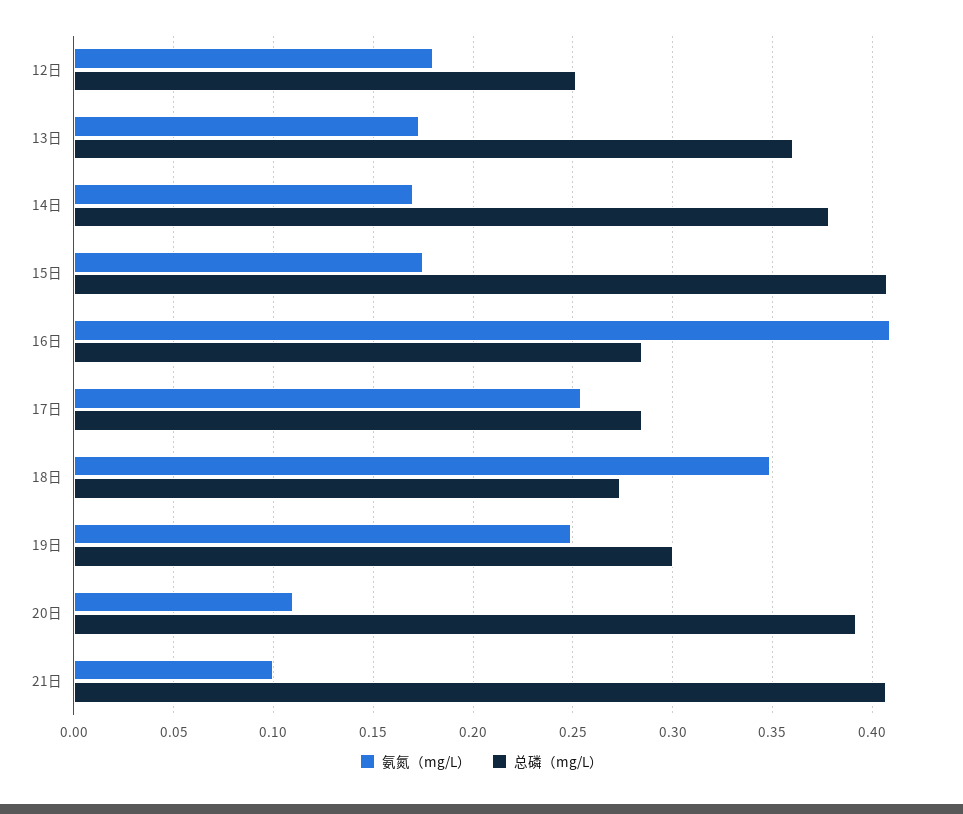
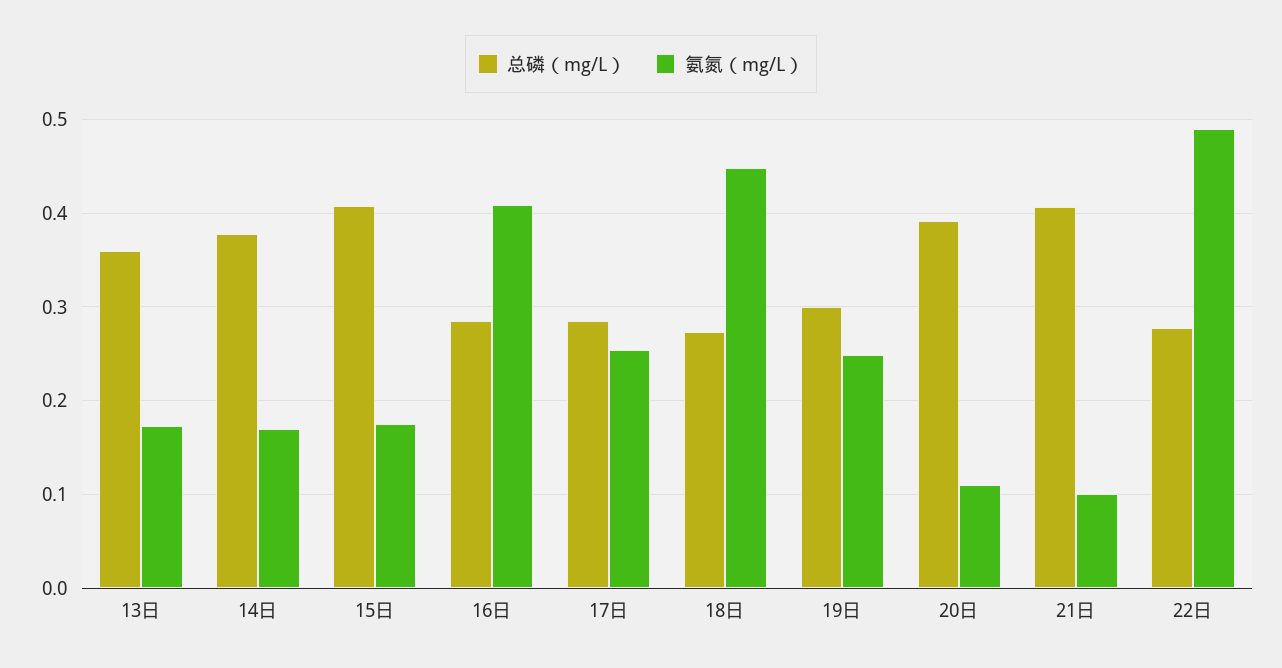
氨氮（mg/L）, 12日: 0.18 -> none
总磷（mg/L）, 12日: 0.25 -> none
氨氮（mg/L）, 18日: 0.35 -> 0.45
总磷（mg/L）, 22日: none -> 0.28
氨氮（mg/L）, 22日: none -> 0.49

